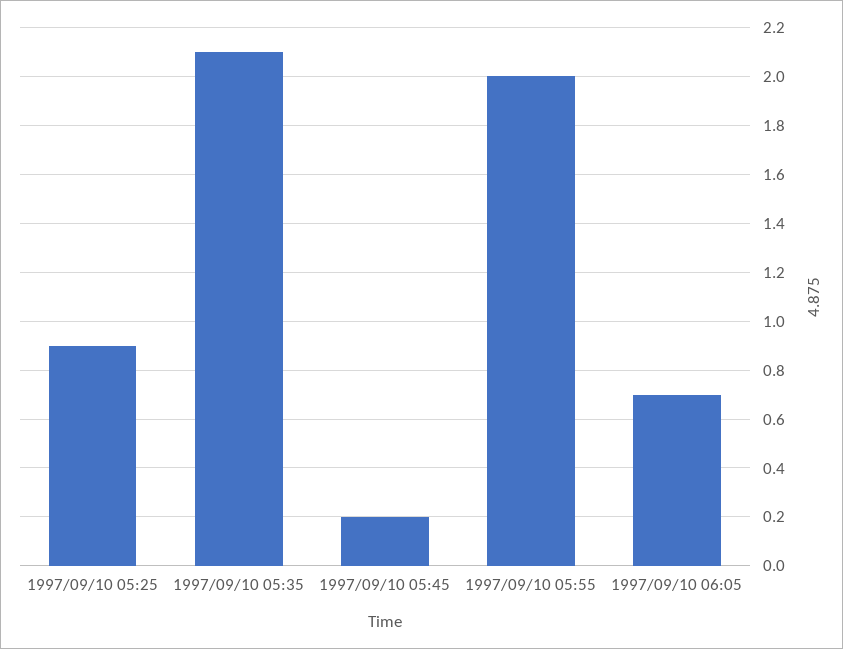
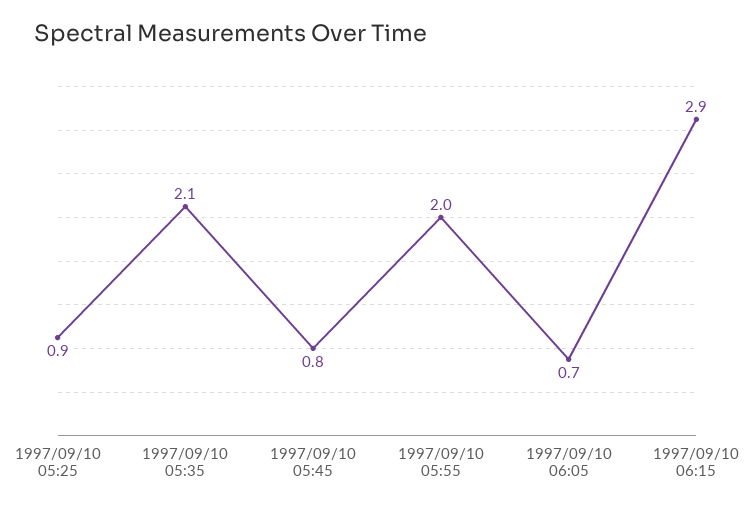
1997/09/10 05:45: 0.2 -> 0.8
1997/09/10 06:15: none -> 2.9

